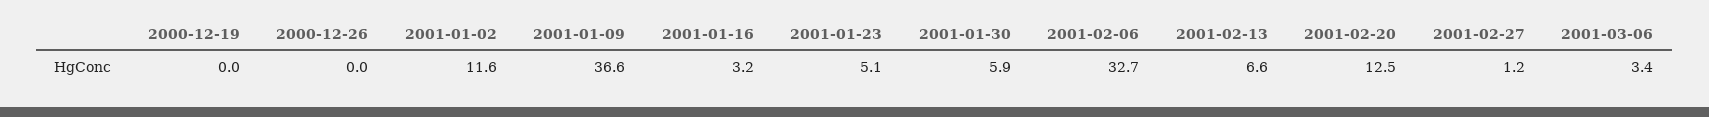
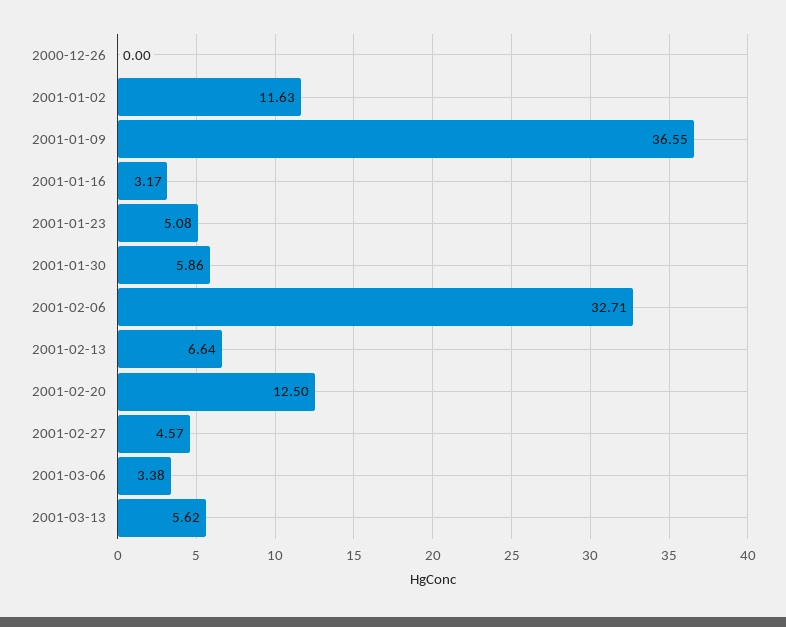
2000-12-19: 0 -> none
2001-02-27: 1.2 -> 4.57
2001-03-13: none -> 5.62

